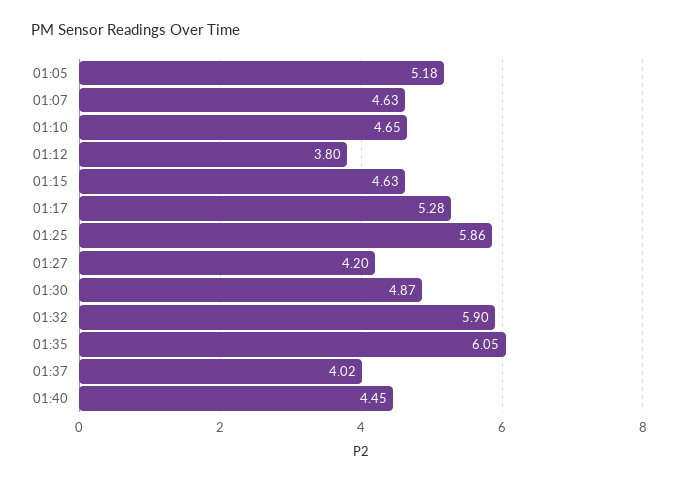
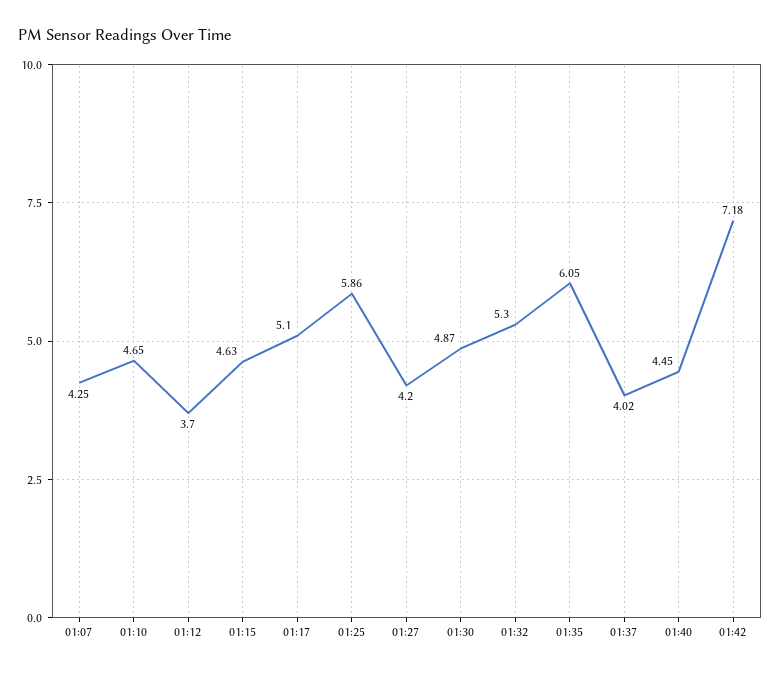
01:05: 5.18 -> none
01:07: 4.63 -> 4.25
01:12: 3.8 -> 3.7
01:17: 5.28 -> 5.1
01:32: 5.9 -> 5.3
01:42: none -> 7.18

